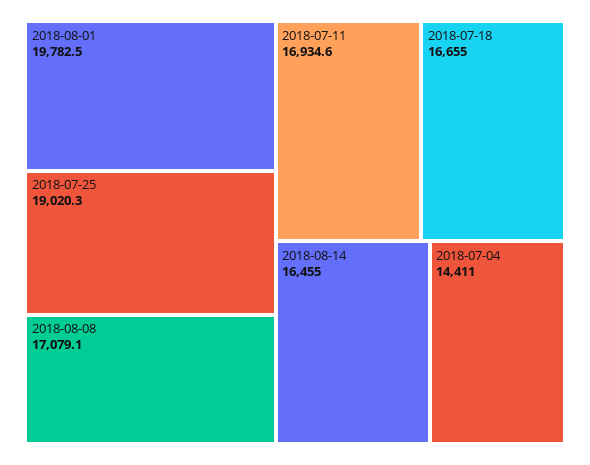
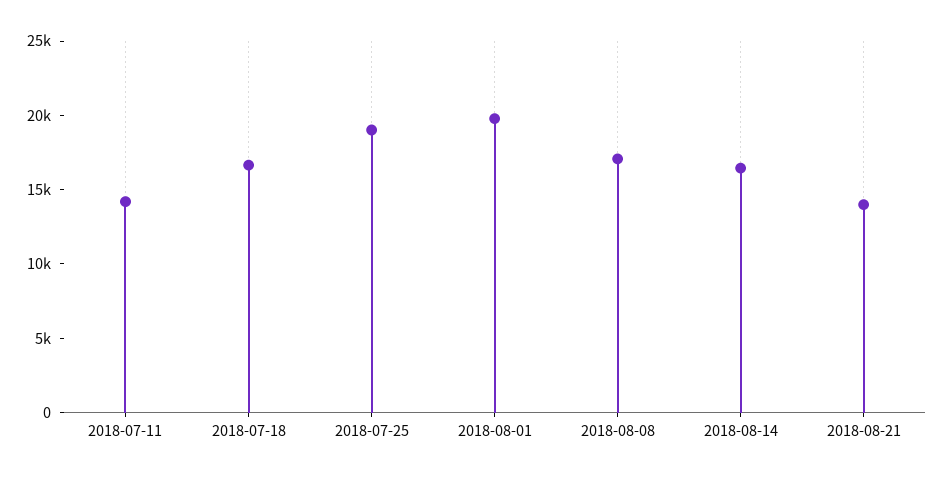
2018-07-11: 16934.6 -> 14000
2018-07-04: 14411 -> none
2018-08-21: none -> 14000

